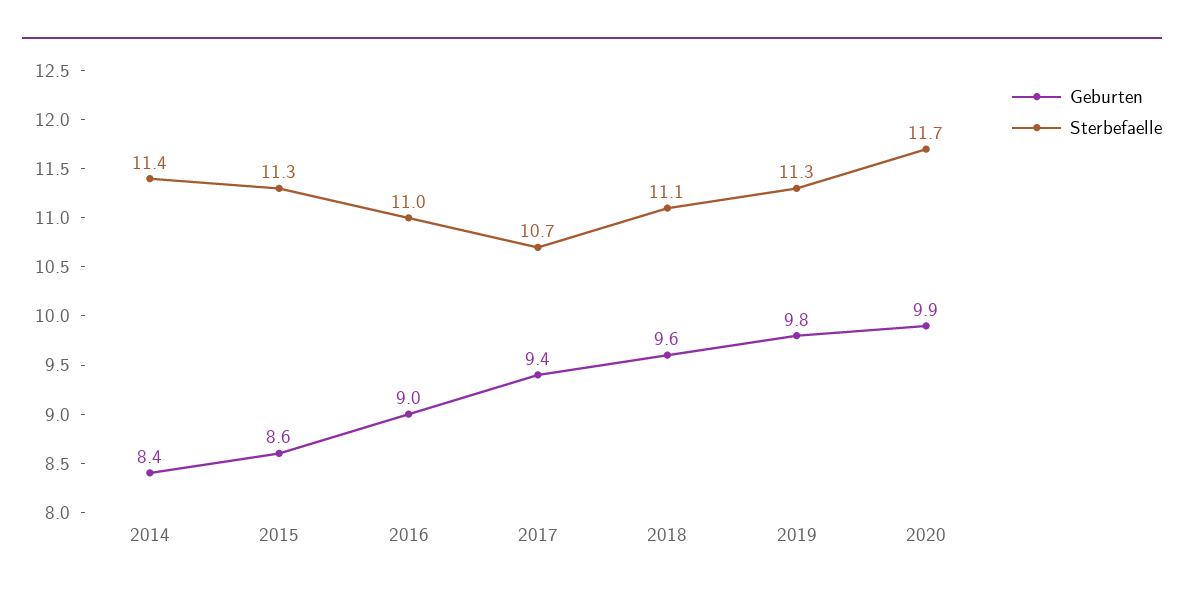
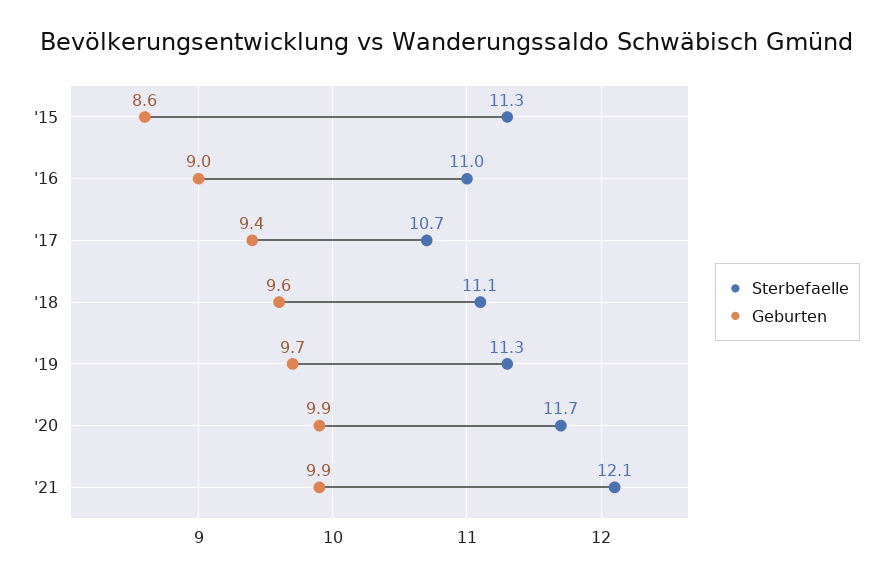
Geburten, 2014: 8.4 -> none
Sterbefaelle, 2014: 11.4 -> none
Geburten, 2019: 9.8 -> 9.7
Sterbefaelle, '21: none -> 12.1
Geburten, '21: none -> 9.9

